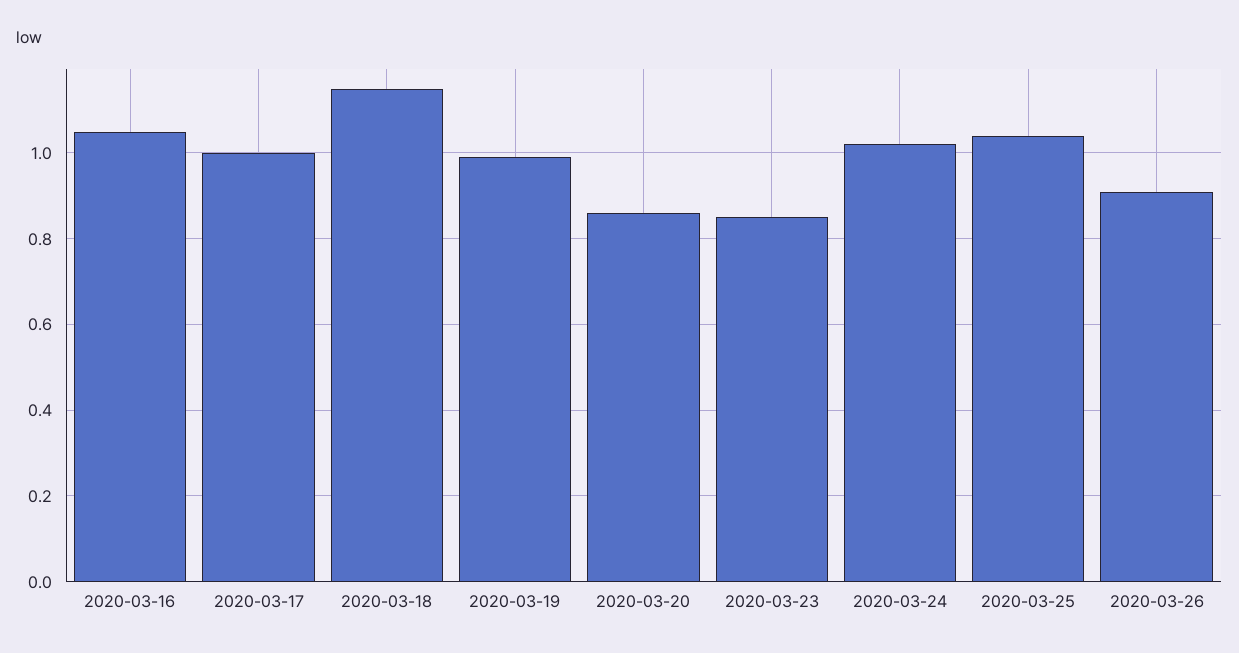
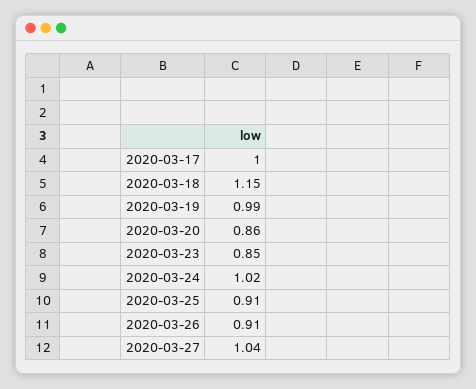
2020-03-16: 1.05 -> none
2020-03-25: 1.05 -> 0.91
2020-03-27: none -> 1.04

